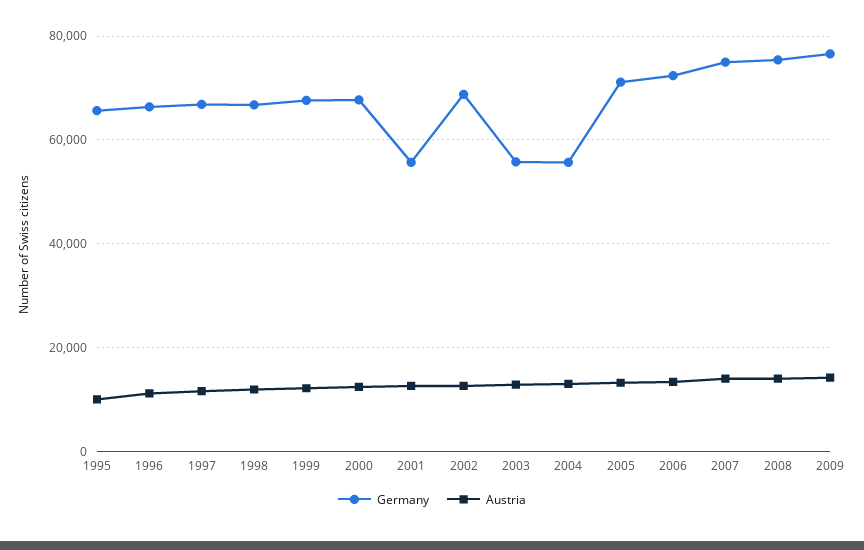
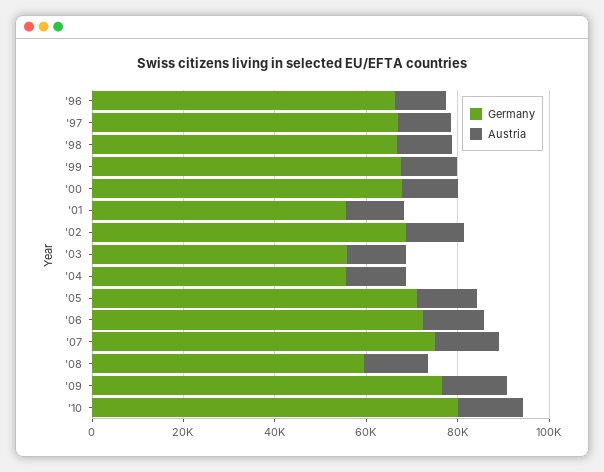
Germany, 1995: 66000 -> none
Austria, 1995: 10000 -> none
Germany, 2008: 76000 -> 60000
Germany, '10: none -> 80000
Austria, '10: none -> 15000

